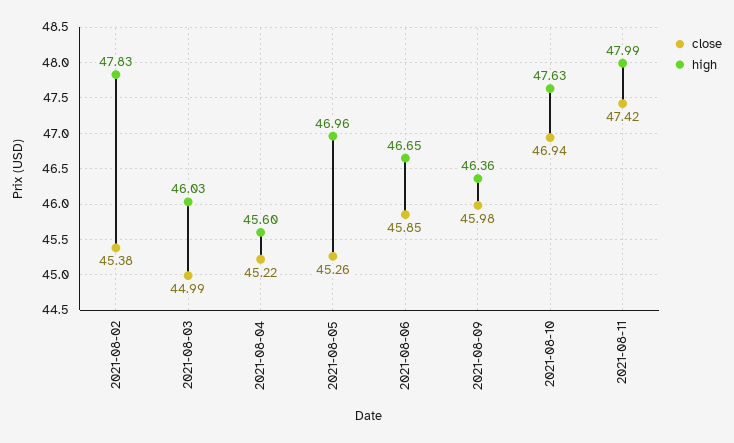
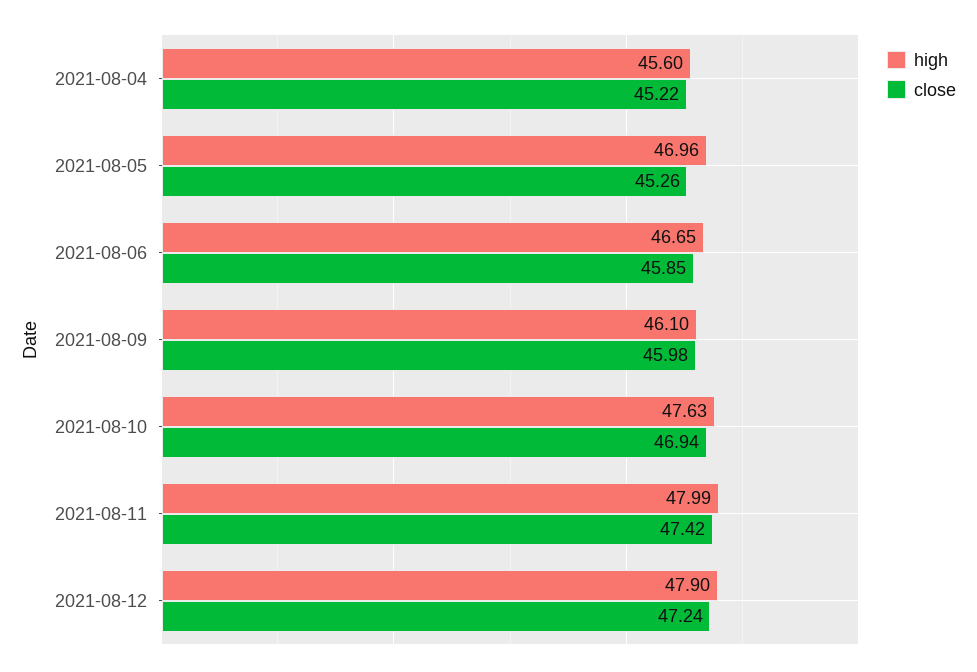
close, 2021-08-02: 45.38 -> none
high, 2021-08-02: 47.83 -> none
close, 2021-08-03: 44.99 -> none
high, 2021-08-03: 46.03 -> none
high, 2021-08-09: 46.36 -> 46.1
high, 2021-08-12: none -> 47.9
close, 2021-08-12: none -> 47.24

